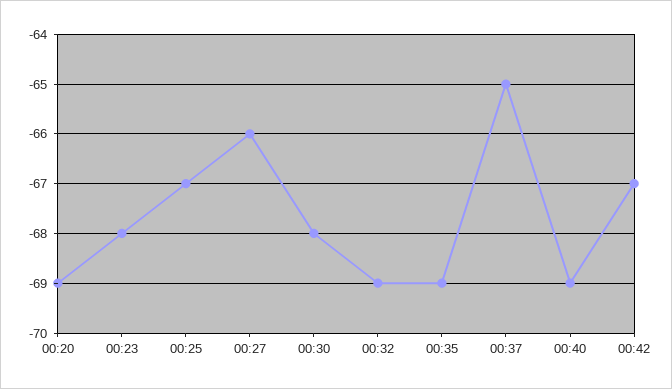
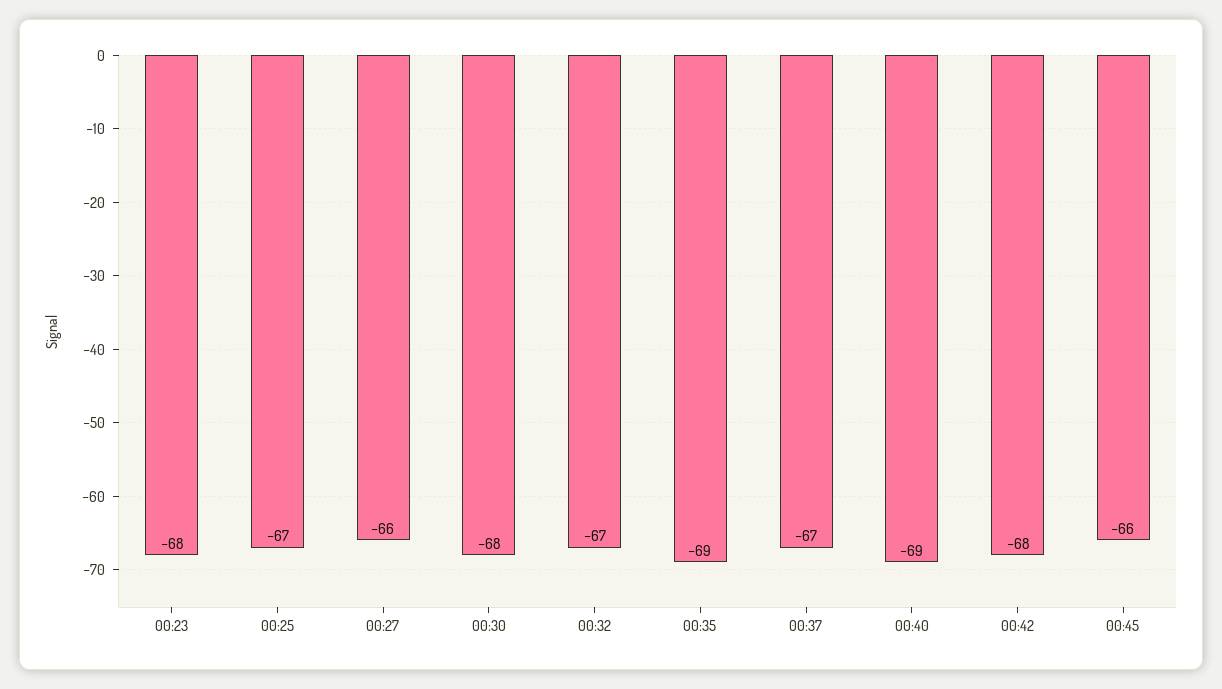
00:20: -69 -> none
00:32: -69 -> -67
00:37: -65 -> -67
00:42: -67 -> -68
00:45: none -> -66

